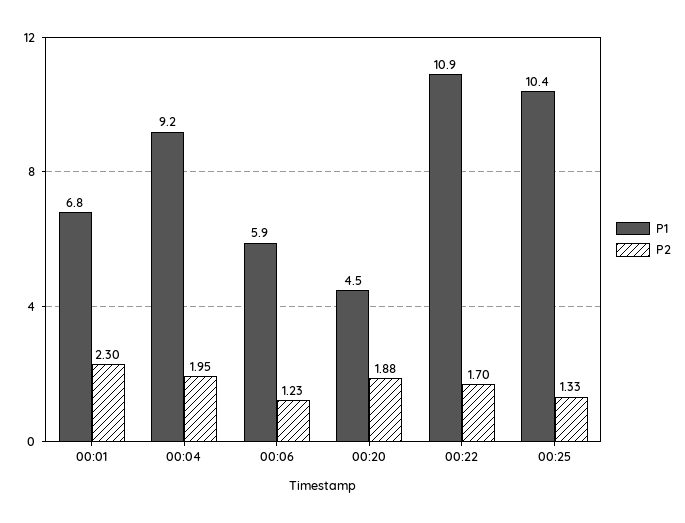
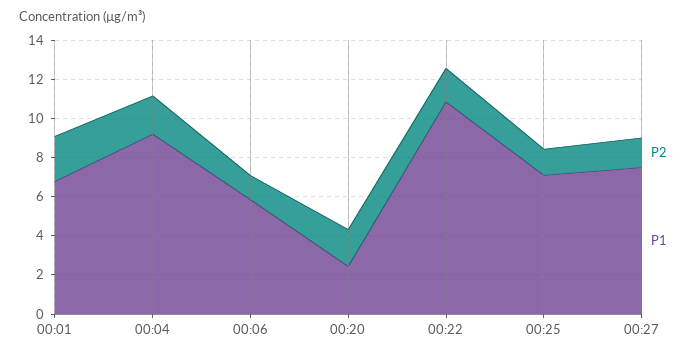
P1, 00:20: 4.5 -> 2.5
P1, 00:25: 10.4 -> 7
P2, 00:27: none -> 1.5
P1, 00:27: none -> 7.5

